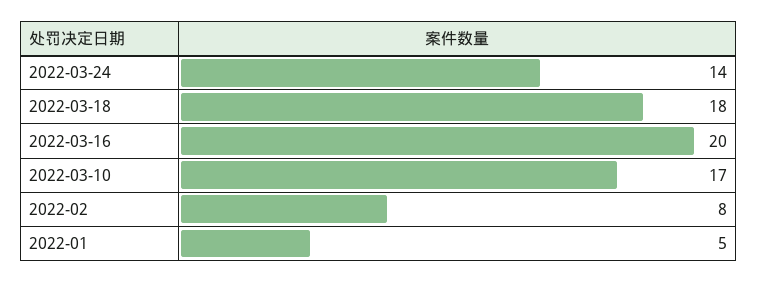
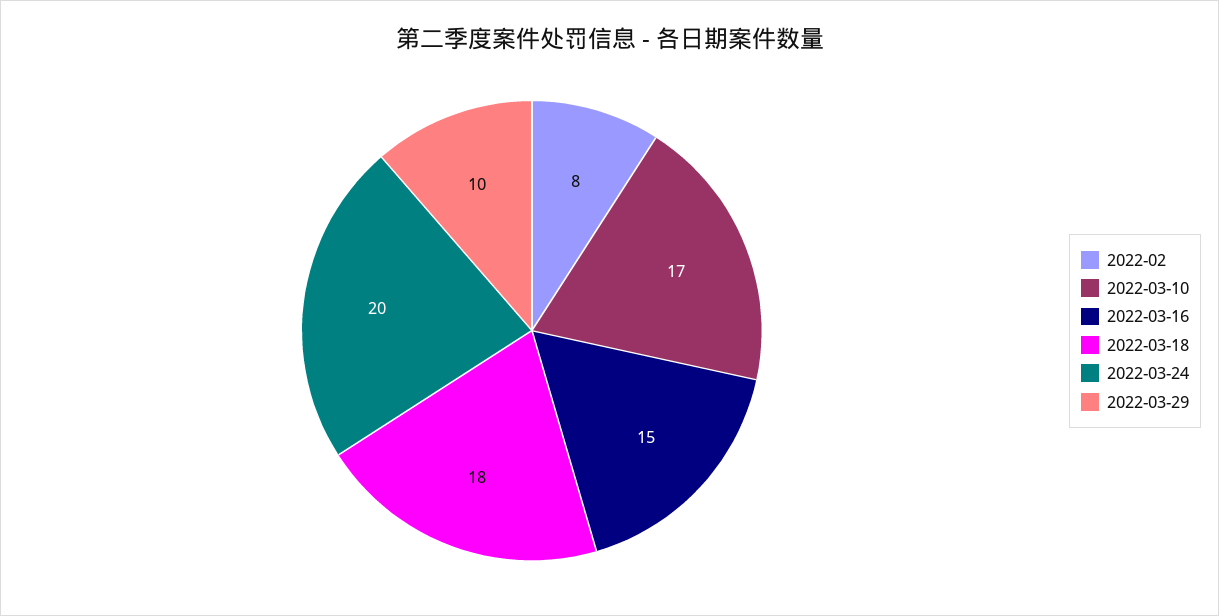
2022-03-24: 14 -> 20
2022-03-16: 20 -> 15
2022-01: 5 -> none
2022-03-29: none -> 10

